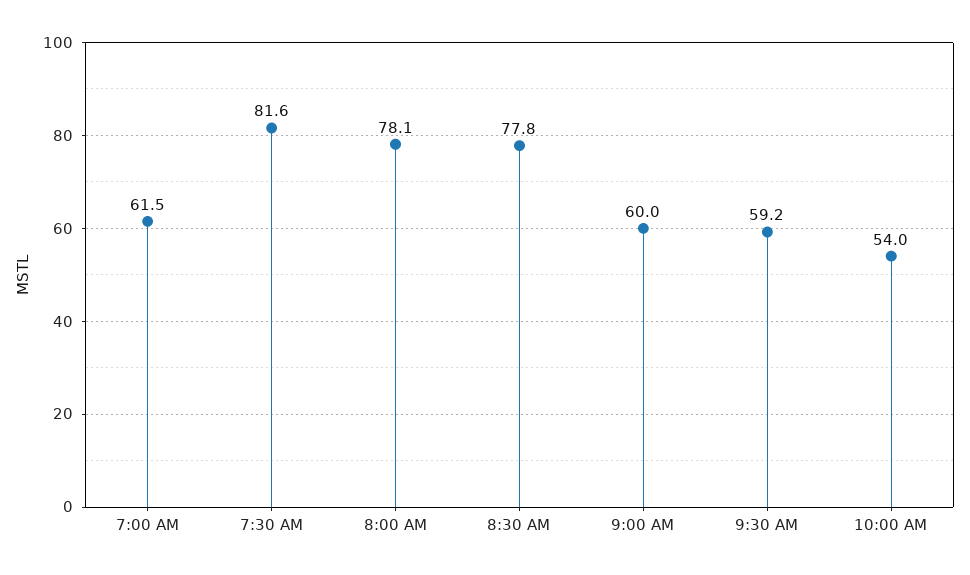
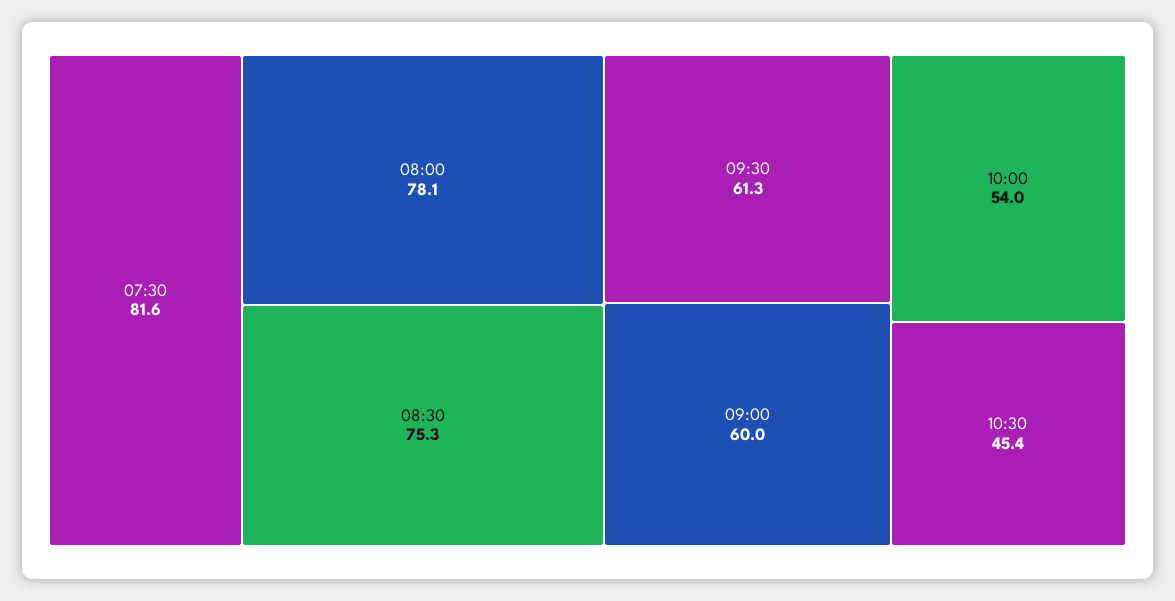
7:00 AM: 61.5 -> none
8:30 AM: 77.8 -> 75.3
9:30 AM: 59.2 -> 61.3
10:30: none -> 45.4

